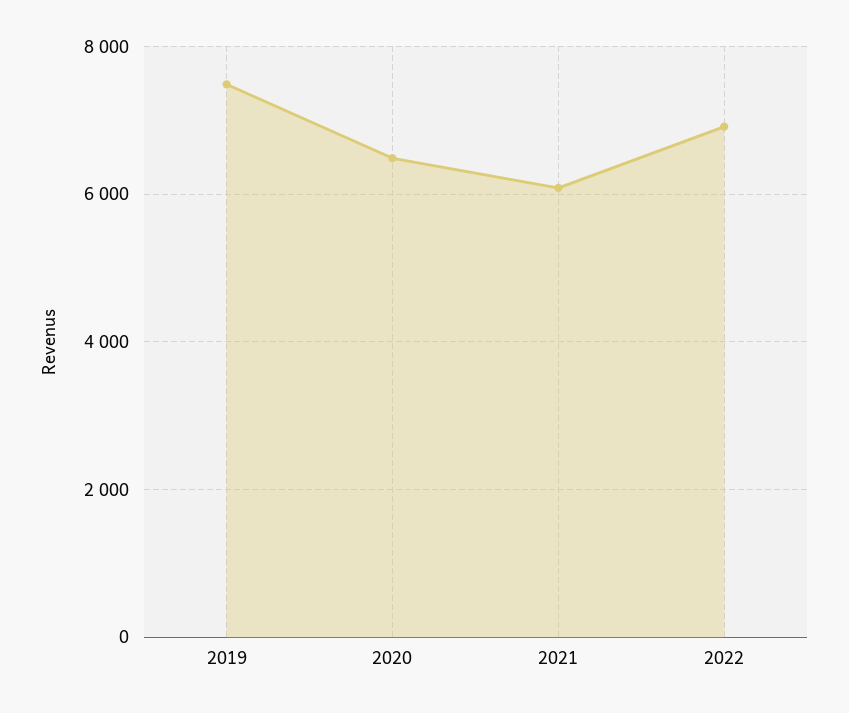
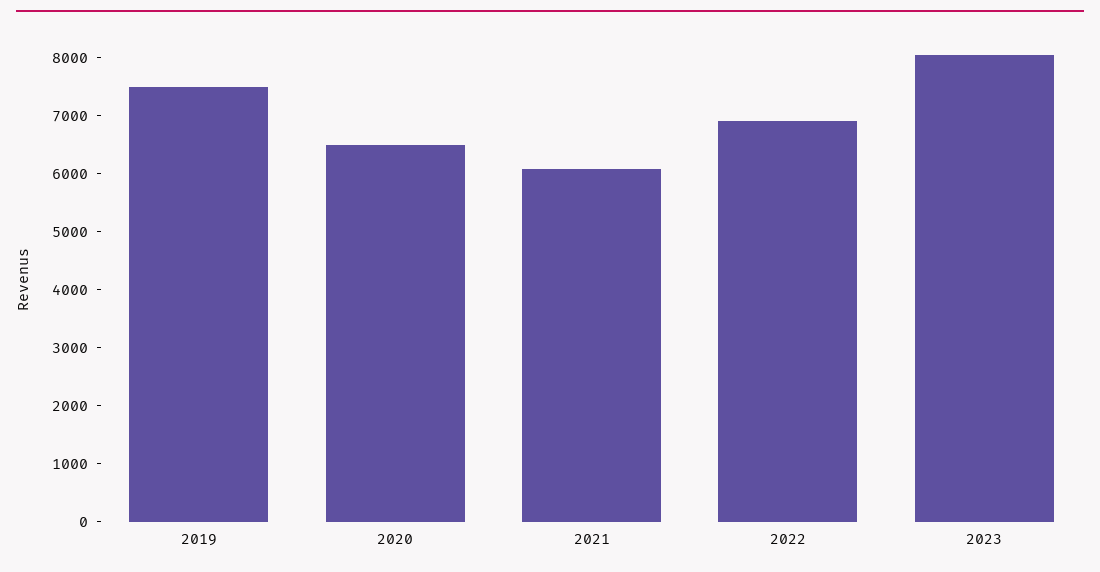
2023: none -> 8000

